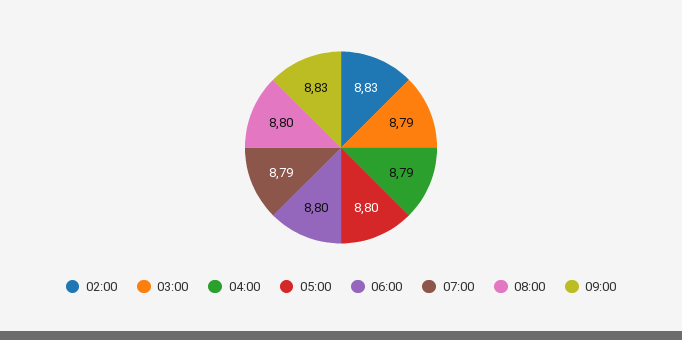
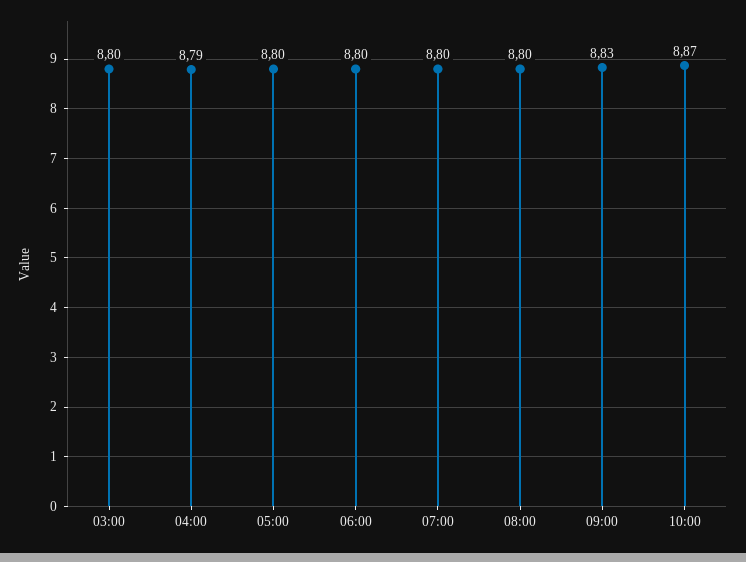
02:00: 8.83 -> none
03:00: 8.79 -> 8.8
07:00: 8.79 -> 8.8
10:00: none -> 8.87

